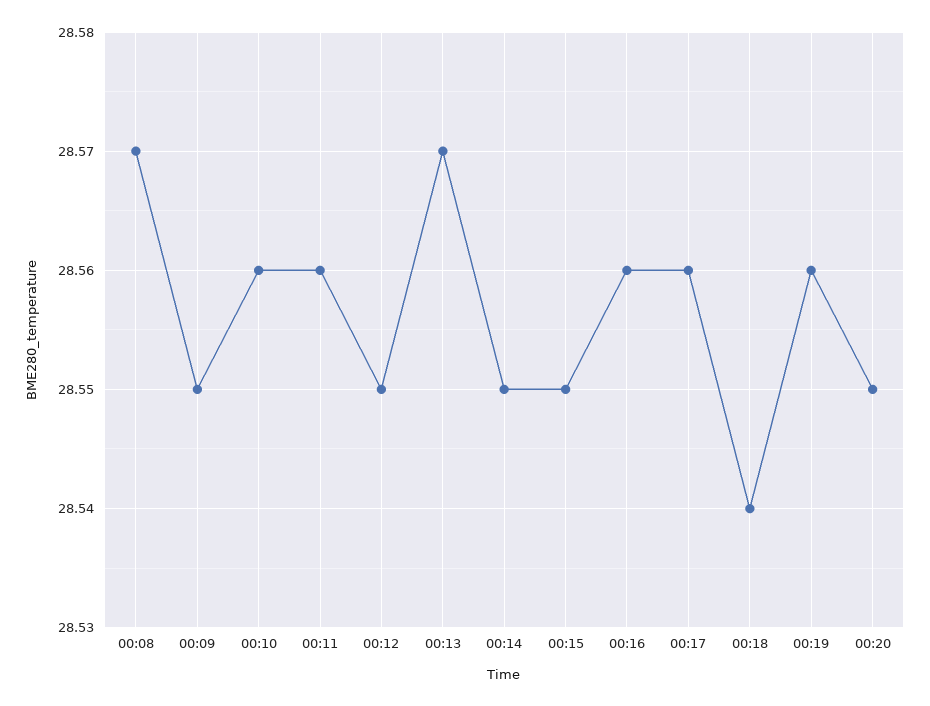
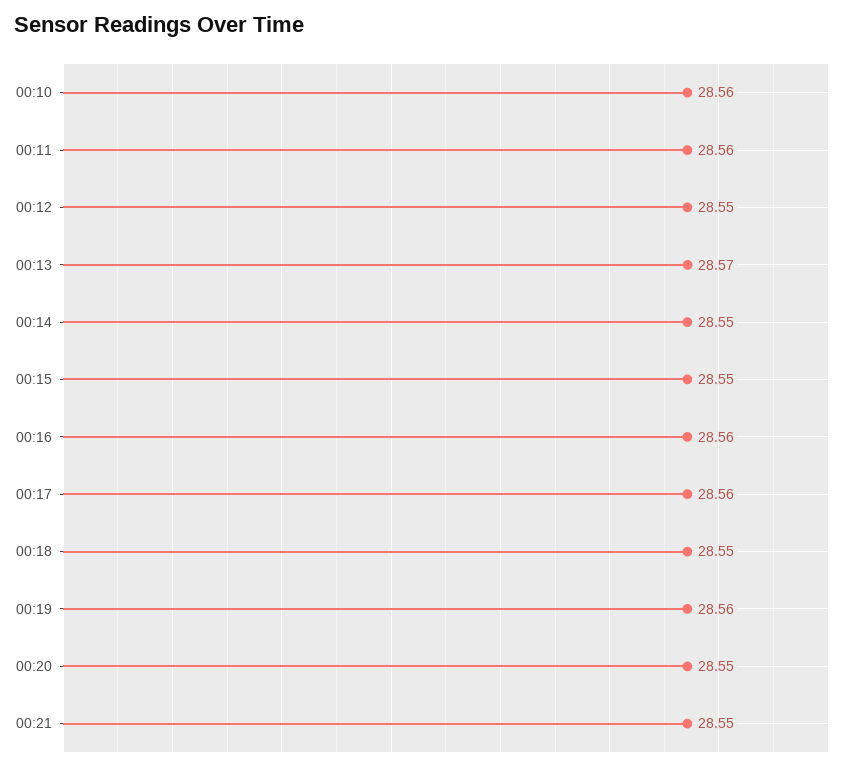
00:08: 28.57 -> none
00:09: 28.55 -> none
00:18: 28.54 -> 28.55
00:21: none -> 28.55

